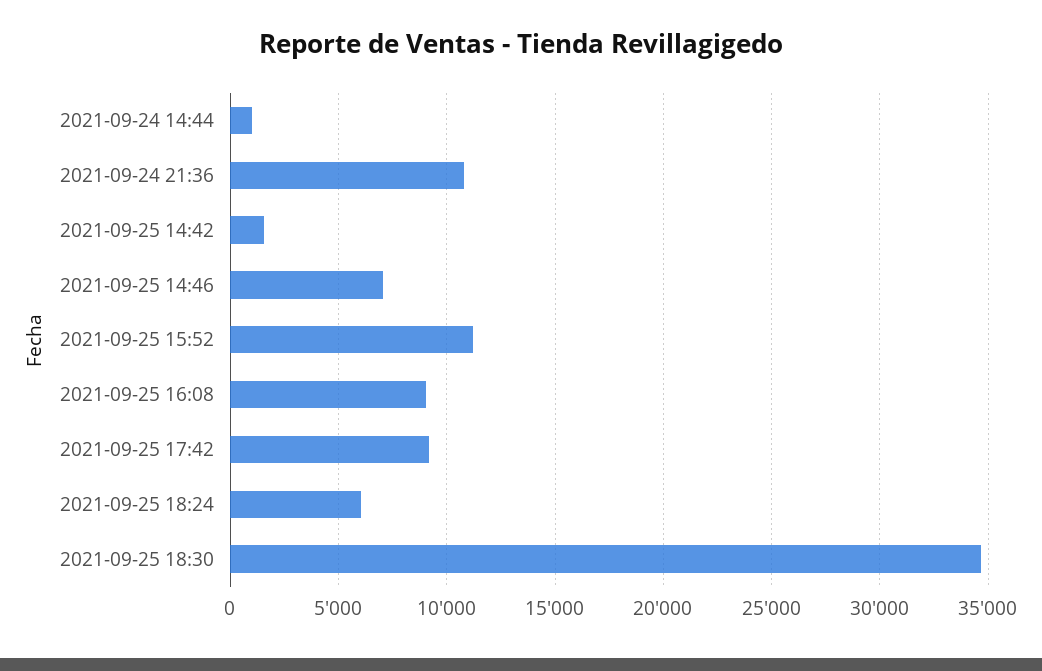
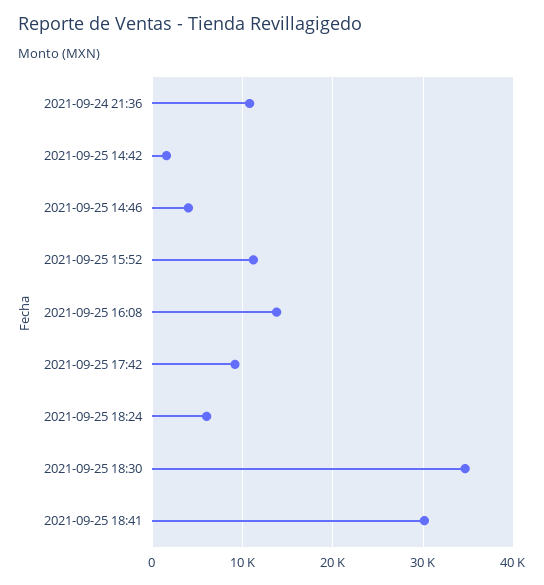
2021-09-24 14:44: 1000 -> none
2021-09-25 14:46: 7000 -> 4000
2021-09-25 16:08: 9000 -> 14000
2021-09-25 18:41: none -> 30000

